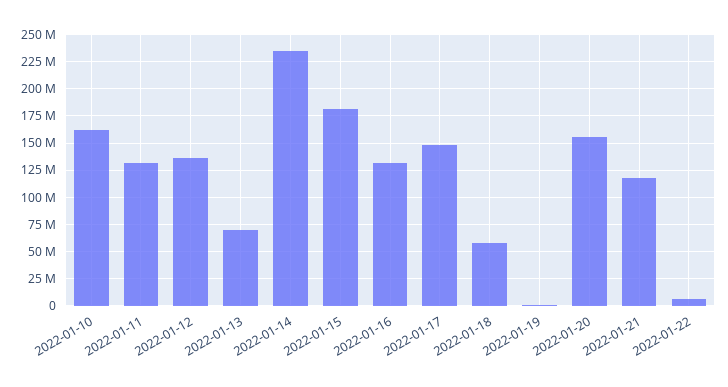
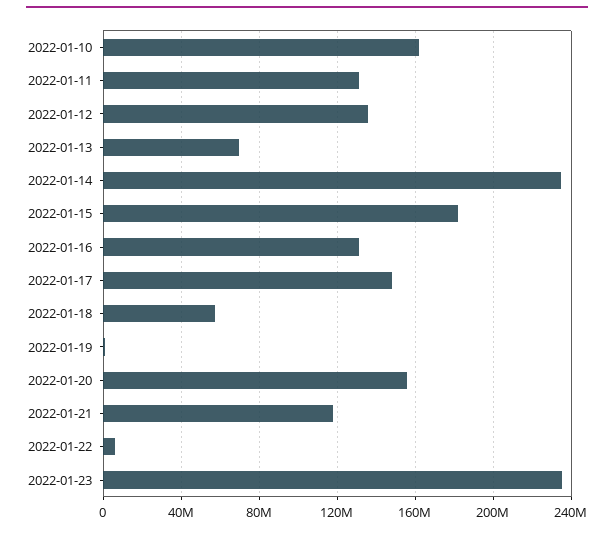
2022-01-23: none -> 235000000

